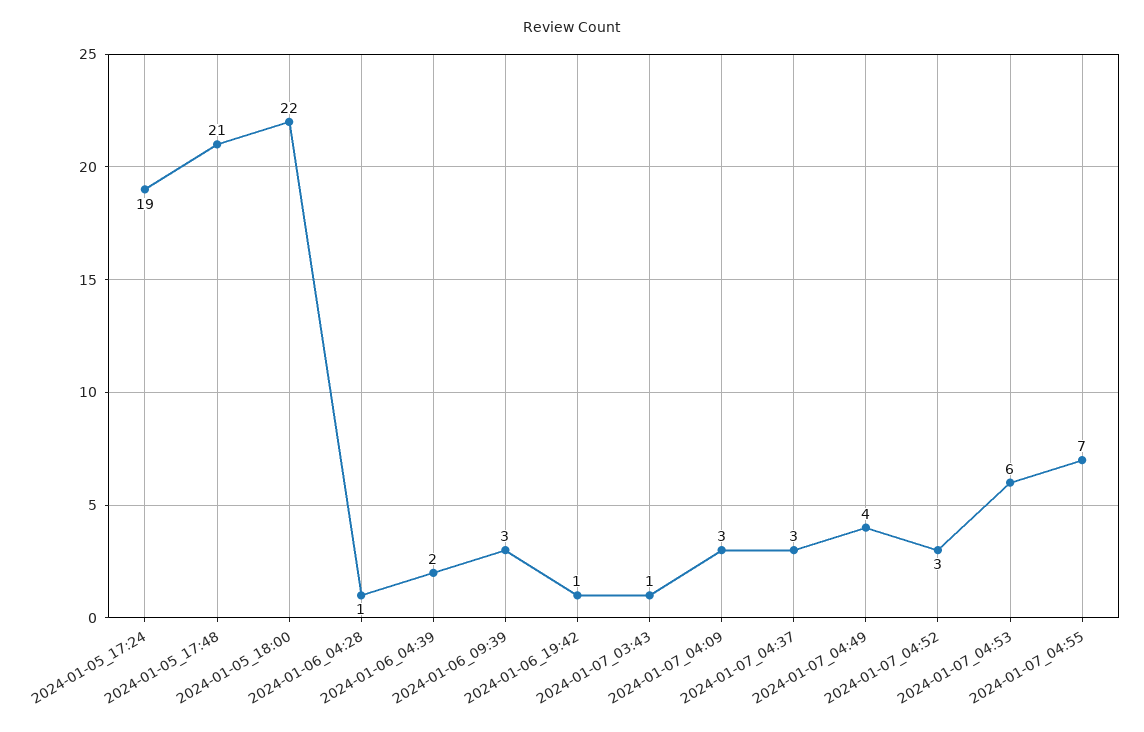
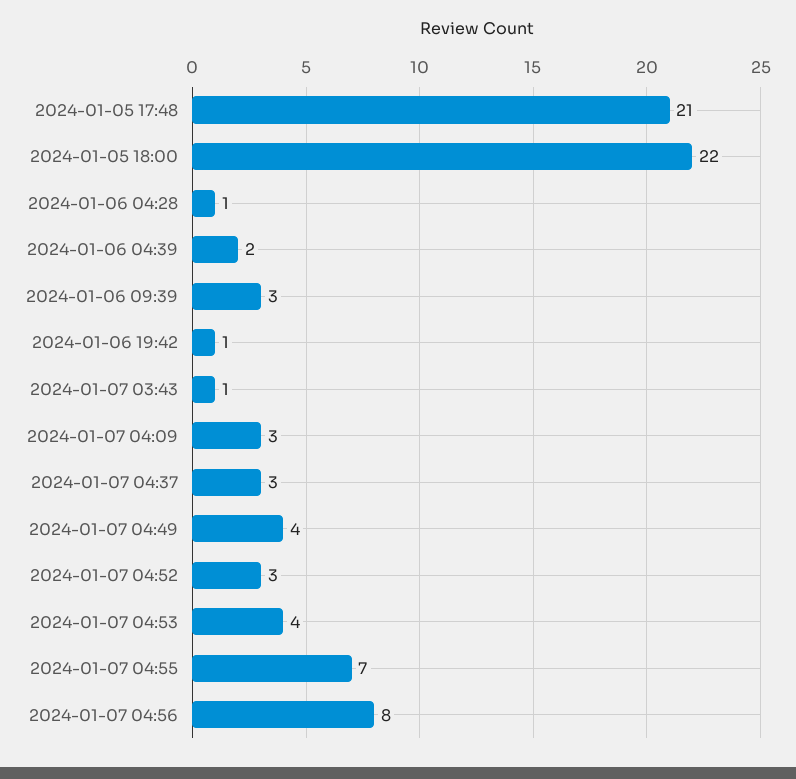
2024-01-05_17:24: 19 -> none
2024-01-07_04:53: 6 -> 4
2024-01-07 04:56: none -> 8

